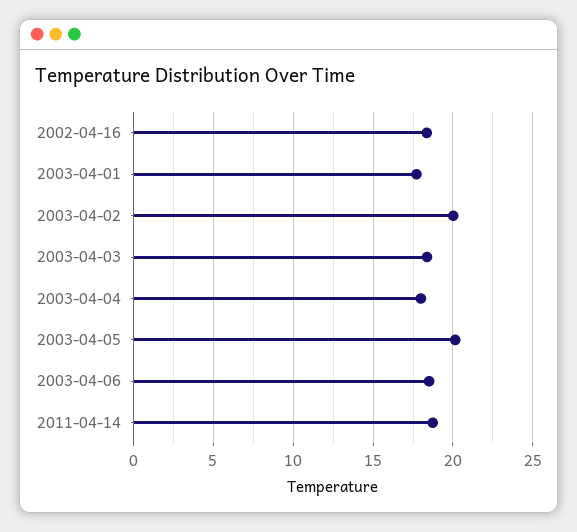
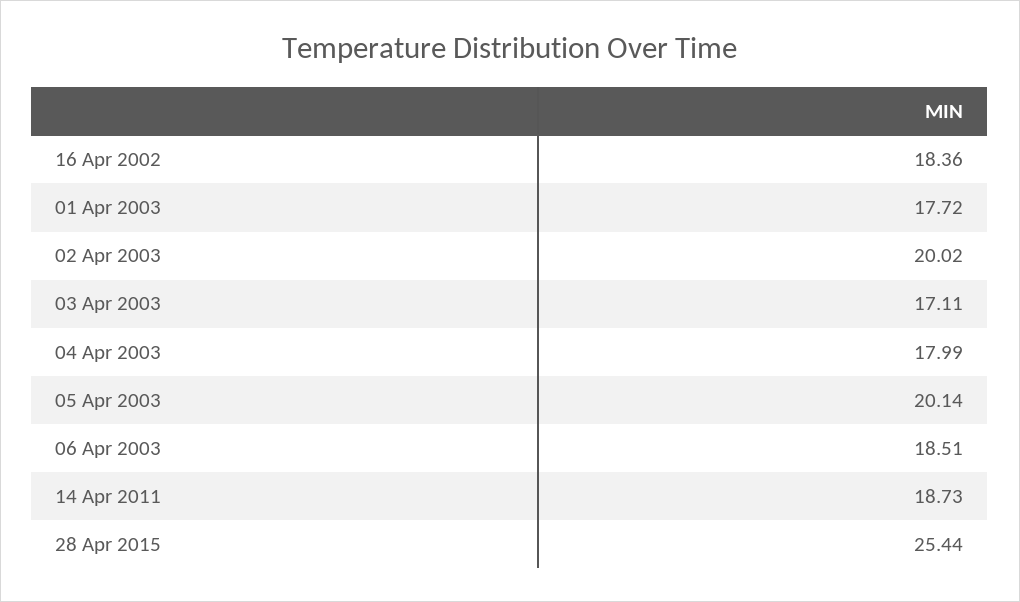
2003-04-03: 18.5 -> 17.11
28 Apr 2015: none -> 25.44

